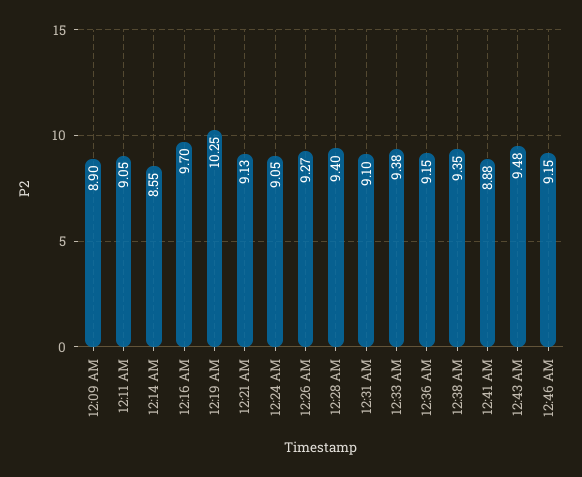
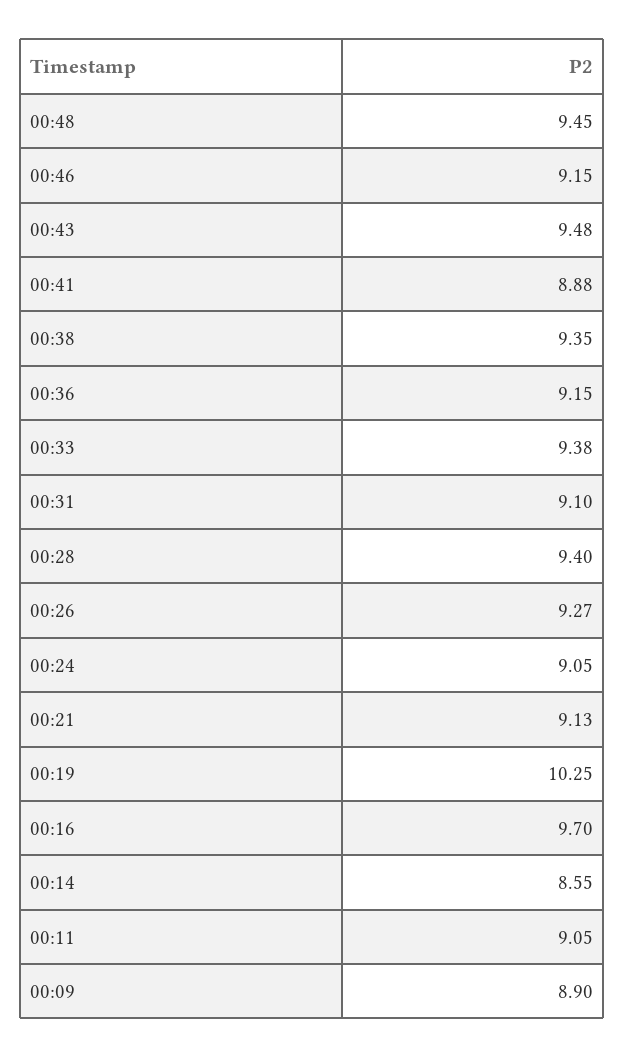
00:48: none -> 9.45

